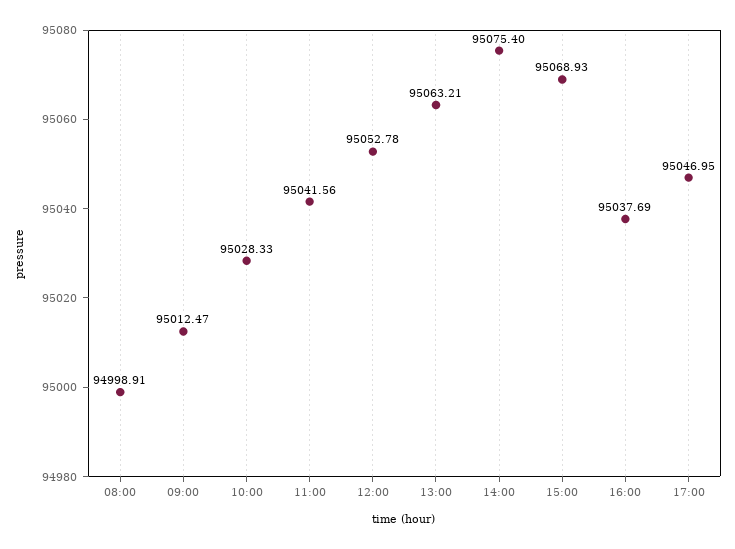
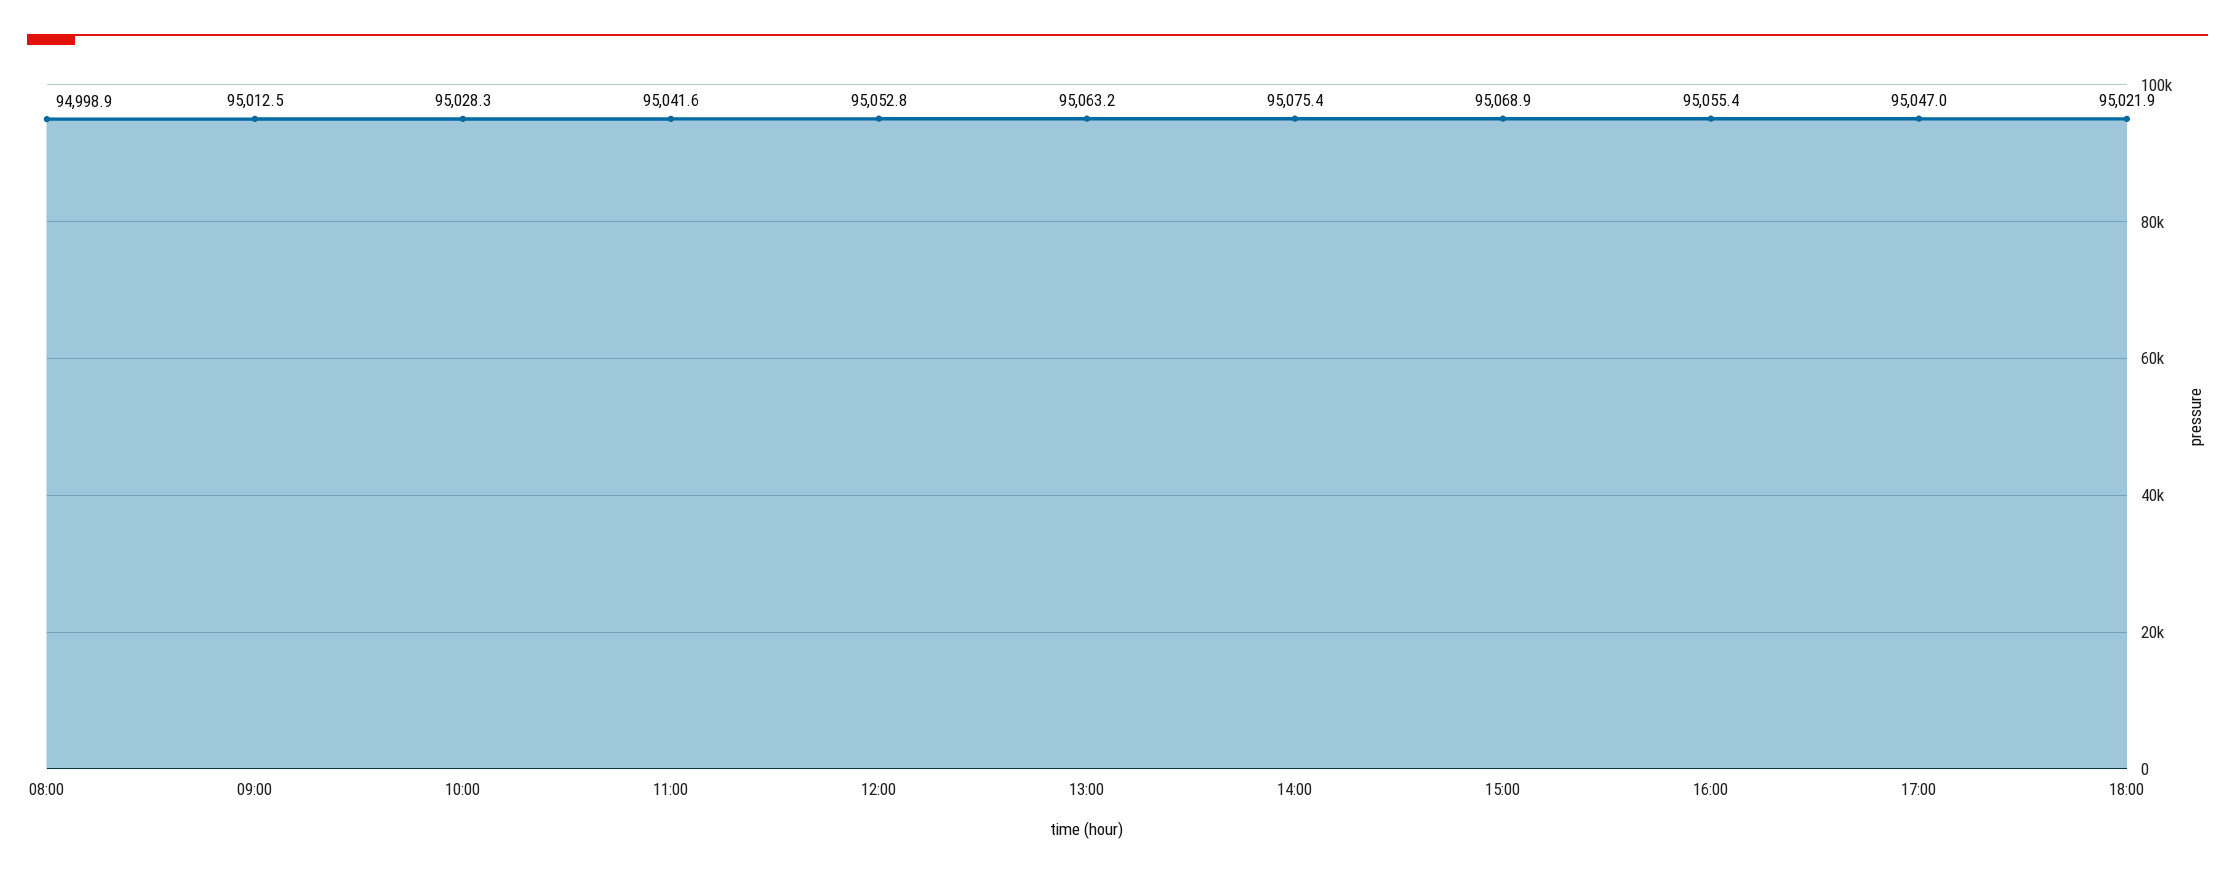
16:00: 95037.69 -> 95055.4
18:00: none -> 95021.9

